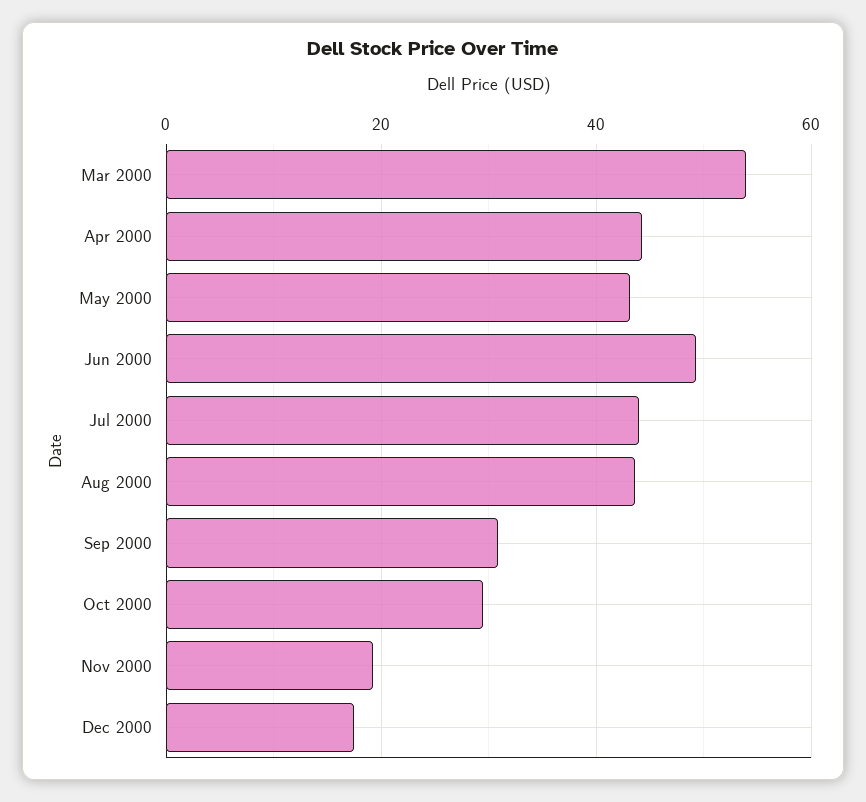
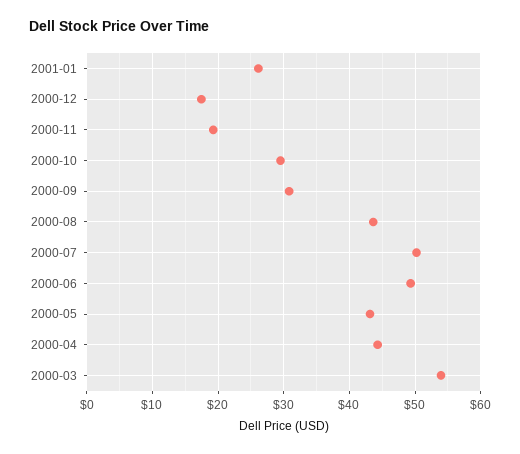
Jul 2000: 44 -> 50
2001-01: none -> 26

